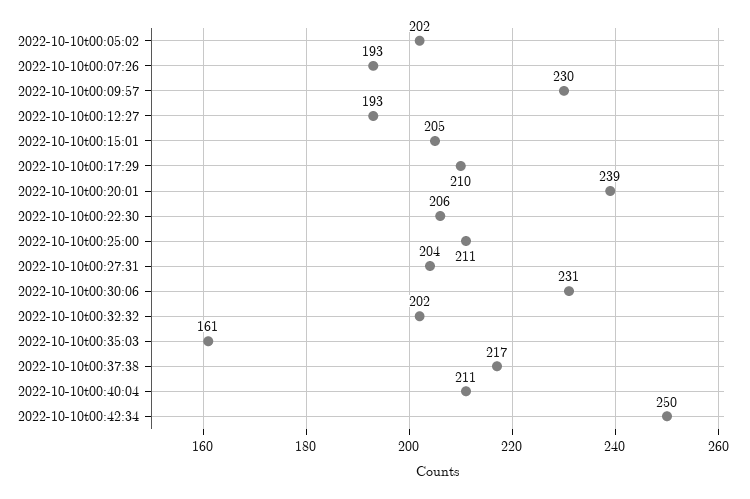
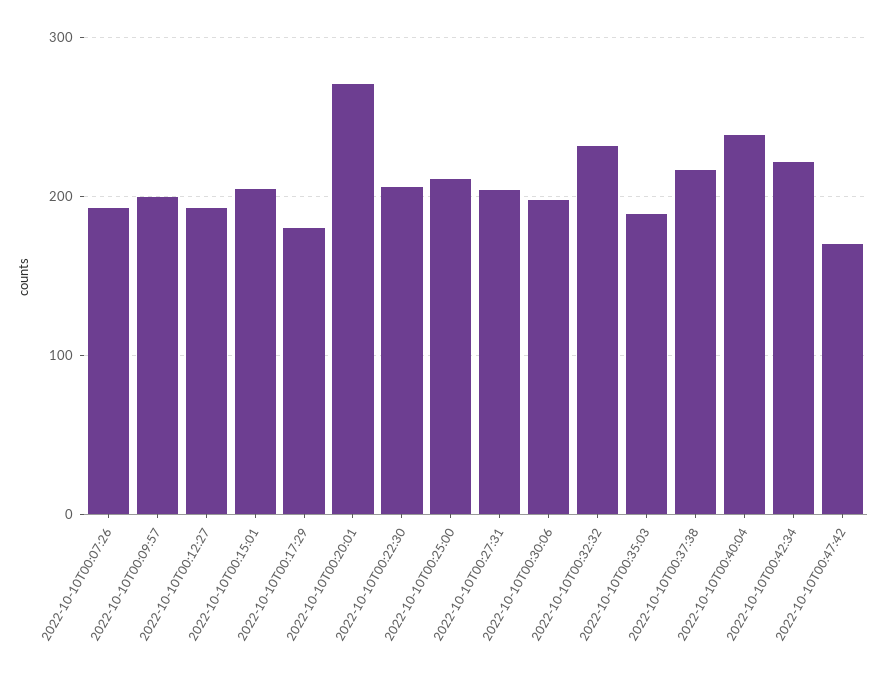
2022-10-10t00:05:02: 202 -> none
2022-10-10t00:09:57: 230 -> 200
2022-10-10t00:17:29: 210 -> 180
2022-10-10t00:20:01: 239 -> 270
2022-10-10t00:30:06: 231 -> 200
2022-10-10t00:32:32: 202 -> 230
2022-10-10t00:35:03: 161 -> 190
2022-10-10t00:40:04: 211 -> 240
2022-10-10t00:42:34: 250 -> 220
2022-10-10T00:47:42: none -> 170

